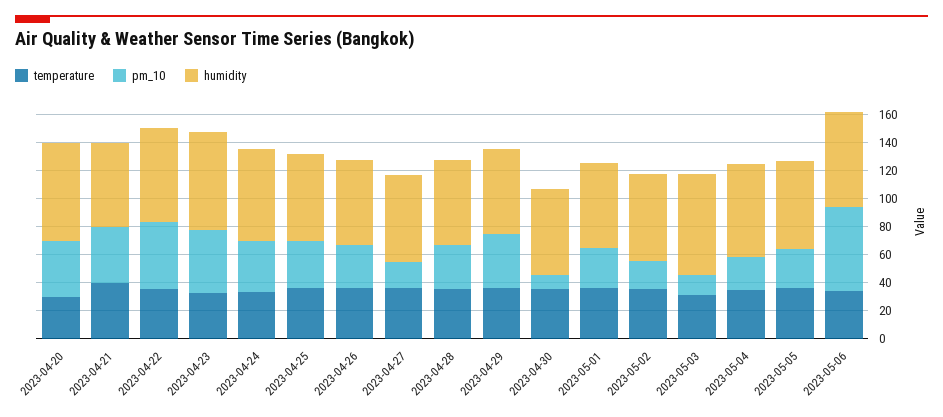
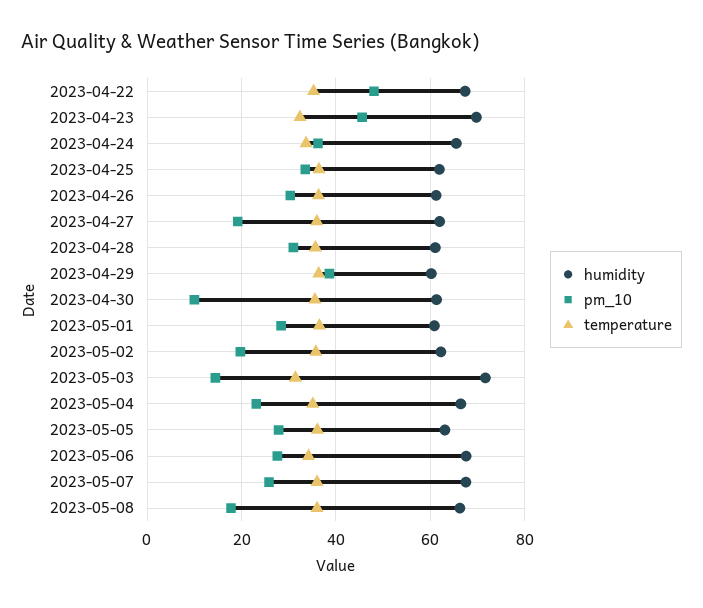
temperature, 2023-04-20: 30 -> none
pm_10, 2023-04-20: 40 -> none
humidity, 2023-04-20: 70 -> none
temperature, 2023-04-21: 40 -> none
pm_10, 2023-04-21: 40 -> none
humidity, 2023-04-21: 60 -> none
pm_10, 2023-05-06: 60 -> 28
humidity, 2023-05-07: none -> 68
pm_10, 2023-05-07: none -> 26
temperature, 2023-05-07: none -> 36
humidity, 2023-05-08: none -> 66
pm_10, 2023-05-08: none -> 18
temperature, 2023-05-08: none -> 36

